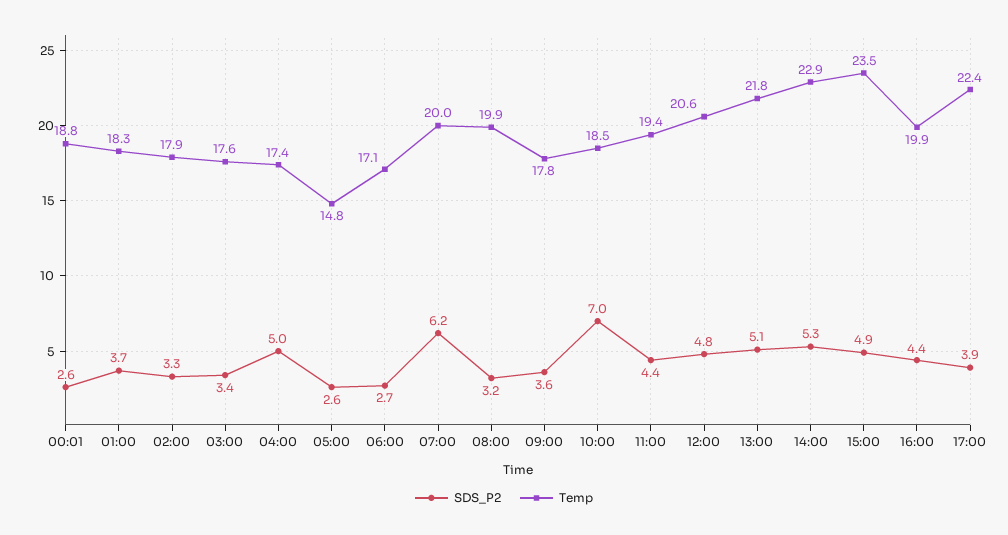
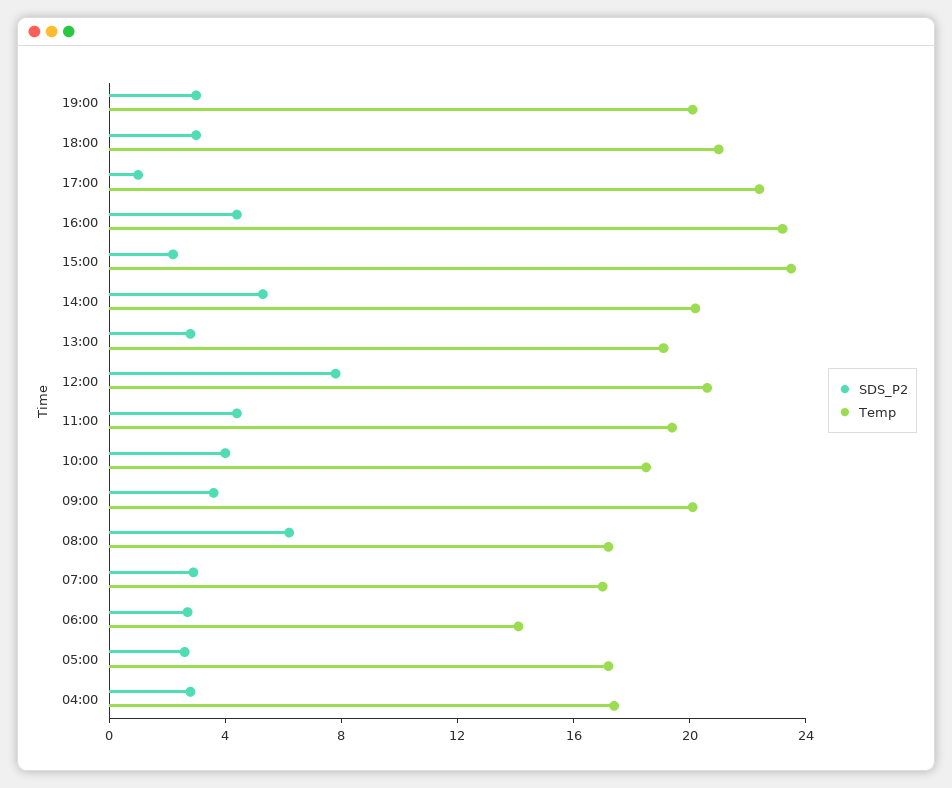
SDS_P2, 00:01: 2.6 -> none
Temp, 00:01: 18.8 -> none
SDS_P2, 01:00: 3.7 -> none
Temp, 01:00: 18.3 -> none
SDS_P2, 02:00: 3.3 -> none
Temp, 02:00: 17.9 -> none
SDS_P2, 03:00: 3.4 -> none
Temp, 03:00: 17.6 -> none
SDS_P2, 04:00: 5 -> 3
Temp, 05:00: 14.8 -> 17
Temp, 06:00: 17.1 -> 14
SDS_P2, 07:00: 6.2 -> 3
Temp, 07:00: 20 -> 17
SDS_P2, 08:00: 3.2 -> 6
Temp, 08:00: 19.9 -> 17
Temp, 09:00: 17.8 -> 20
SDS_P2, 10:00: 7 -> 4
SDS_P2, 12:00: 4.8 -> 8
SDS_P2, 13:00: 5.1 -> 3
Temp, 13:00: 21.8 -> 19
Temp, 14:00: 22.9 -> 20
SDS_P2, 15:00: 4.9 -> 2
Temp, 16:00: 19.9 -> 23
SDS_P2, 17:00: 3.9 -> 1
SDS_P2, 19:00: none -> 3
Temp, 19:00: none -> 20
SDS_P2, 18:00: none -> 3
Temp, 18:00: none -> 21

